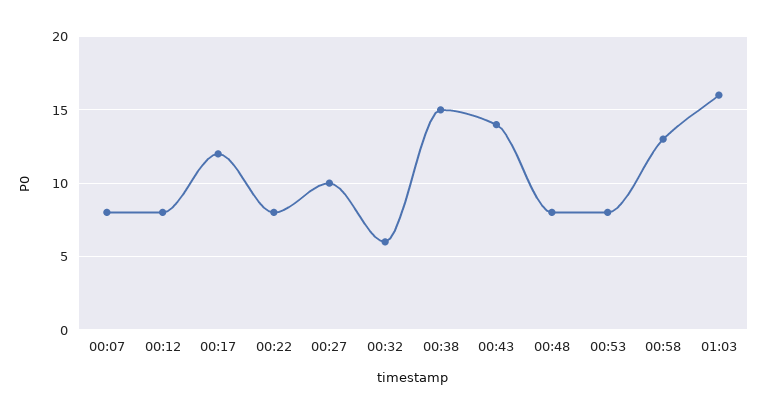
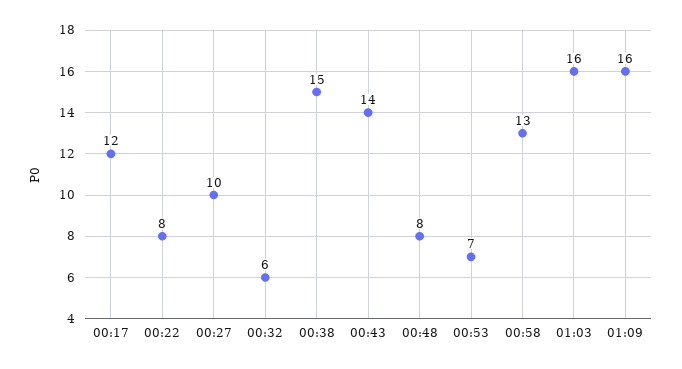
00:07: 8 -> none
00:12: 8 -> none
00:53: 8 -> 7
01:09: none -> 16

